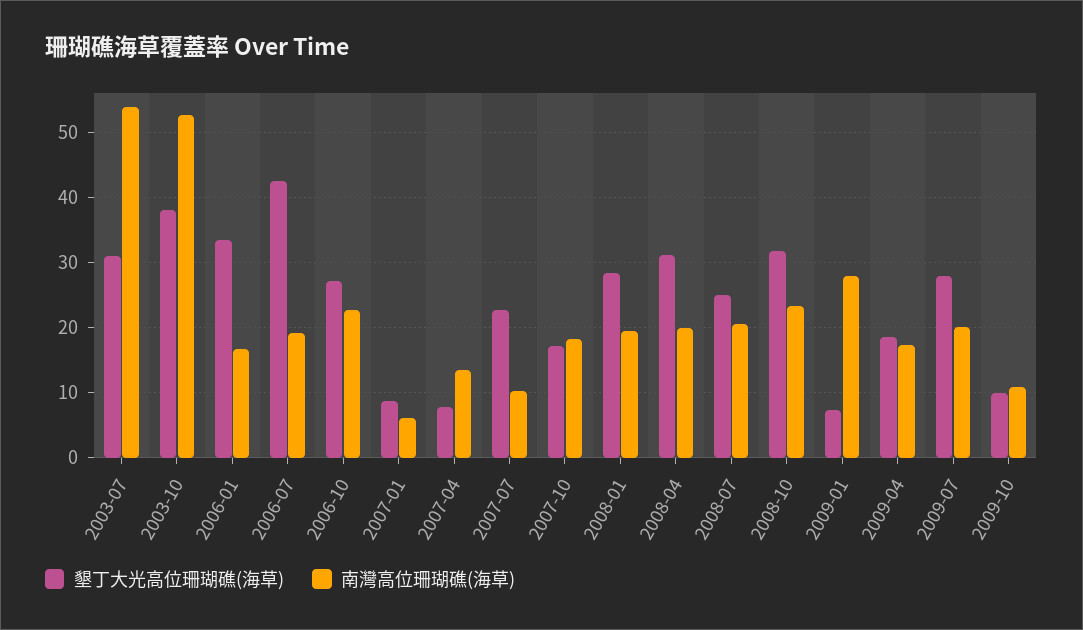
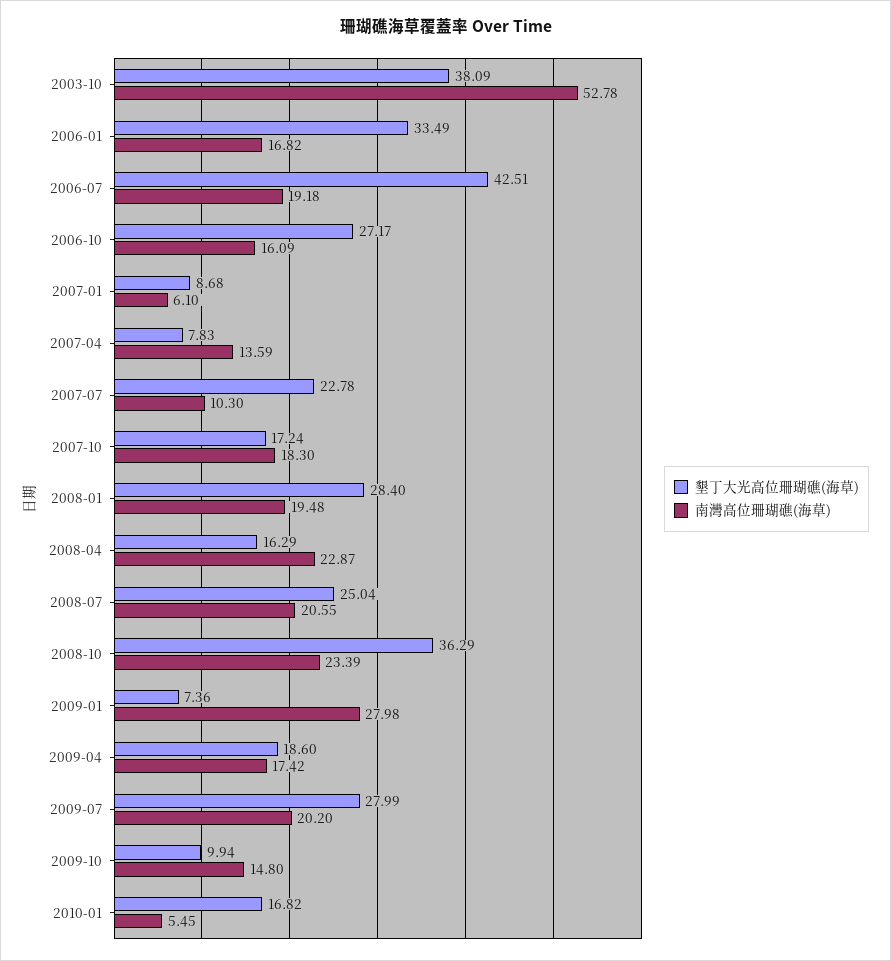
墾丁大光高位珊瑚礁(海草), 2003-07: 31 -> none
南灣高位珊瑚礁(海草), 2003-07: 54 -> none
南灣高位珊瑚礁(海草), 2006-10: 23 -> 16.09
墾丁大光高位珊瑚礁(海草), 2008-04: 31 -> 16.29
南灣高位珊瑚礁(海草), 2008-04: 20 -> 22.87
墾丁大光高位珊瑚礁(海草), 2008-10: 32 -> 36.29
南灣高位珊瑚礁(海草), 2009-10: 11 -> 14.8
墾丁大光高位珊瑚礁(海草), 2010-01: none -> 16.82
南灣高位珊瑚礁(海草), 2010-01: none -> 5.45

